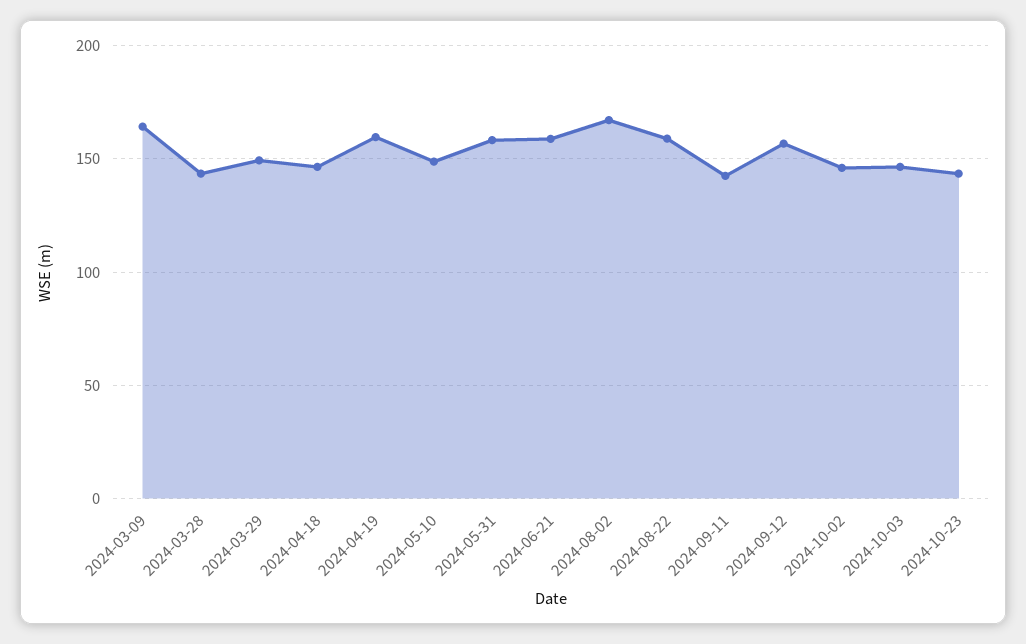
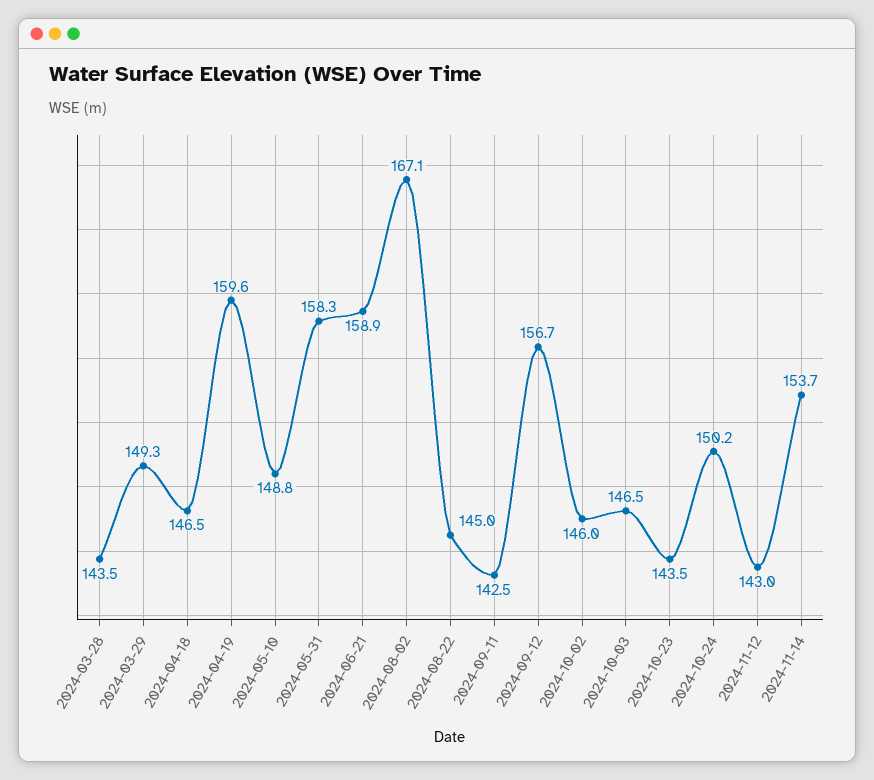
2024-03-09: 165 -> none
2024-08-22: 160 -> 145
2024-10-24: none -> 150.2
2024-11-12: none -> 143
2024-11-14: none -> 153.7

